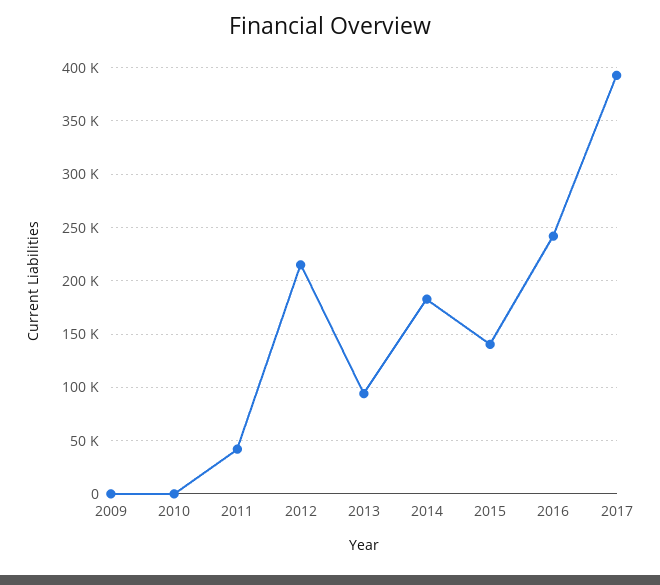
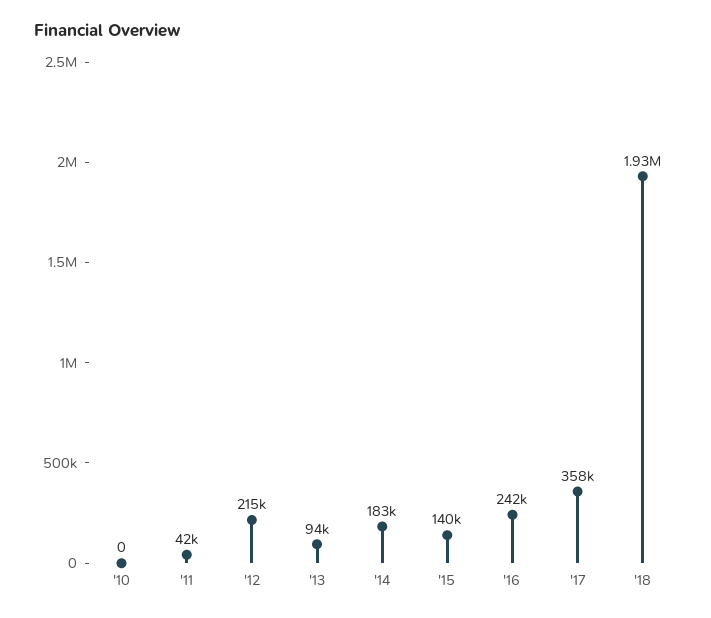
2009: 0 -> none
2017: 390000 -> 358000
'18: none -> 1930000

